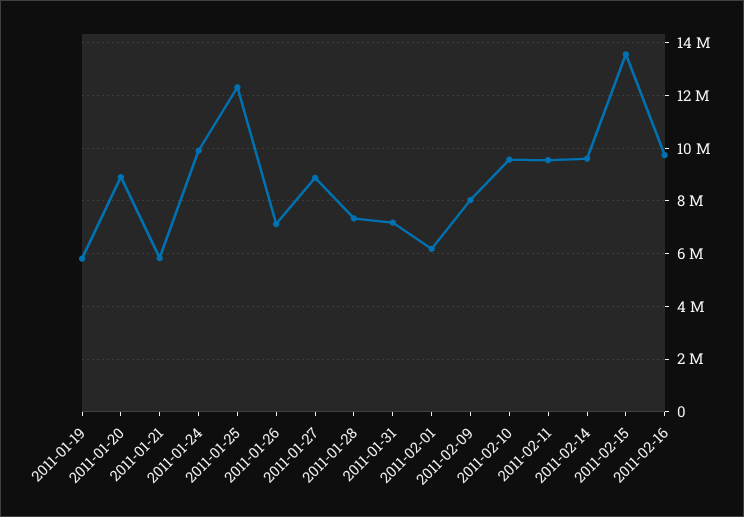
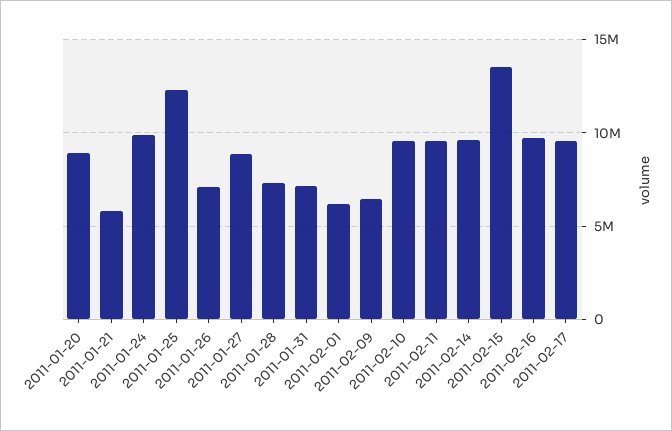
2011-01-19: 5750000 -> none
2011-02-09: 8000000 -> 6500000
2011-02-17: none -> 9500000

